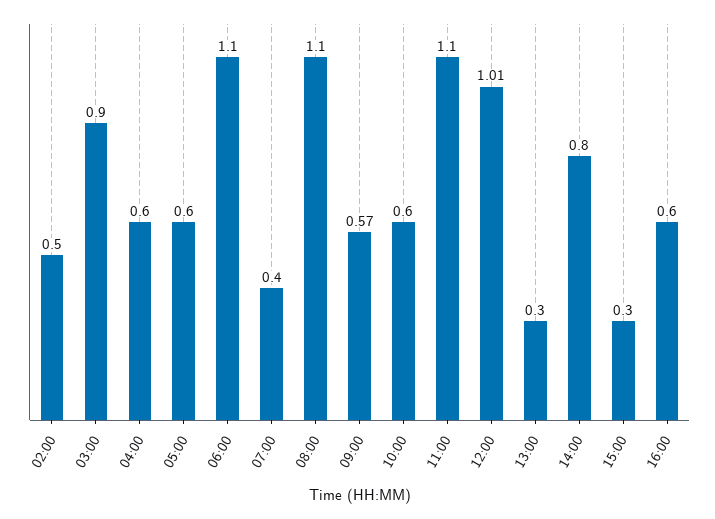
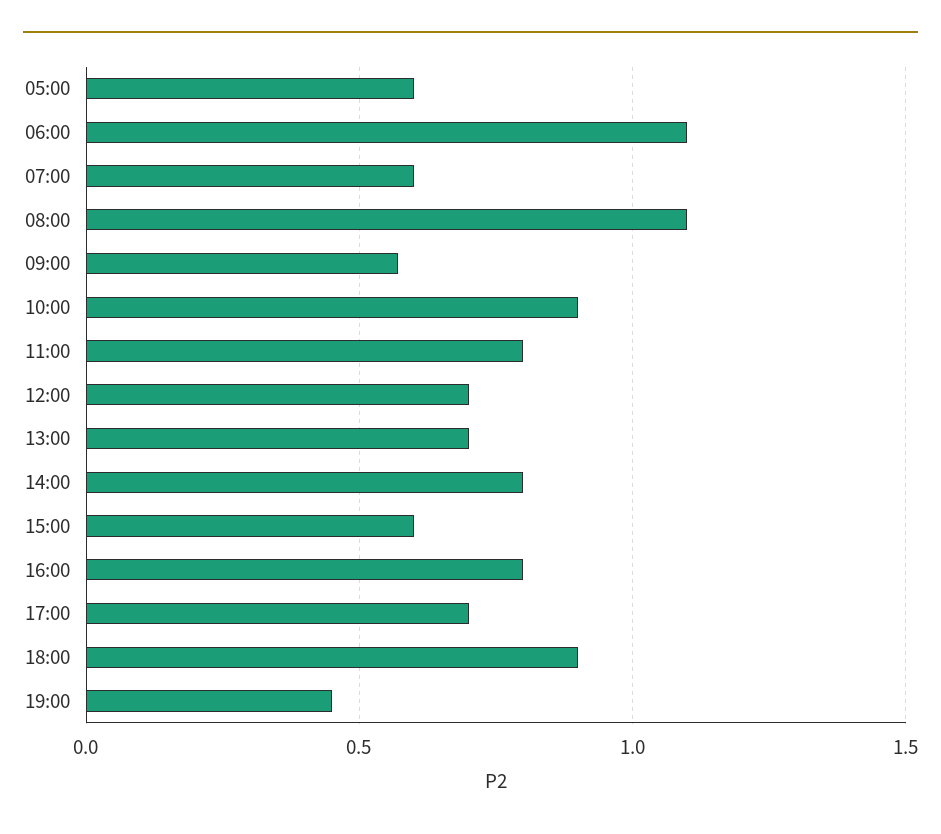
02:00: 0.5 -> none
03:00: 0.9 -> none
04:00: 0.6 -> none
07:00: 0.4 -> 0.6
10:00: 0.6 -> 0.9
11:00: 1.1 -> 0.8
12:00: 1.01 -> 0.7
13:00: 0.3 -> 0.7
15:00: 0.3 -> 0.6
16:00: 0.6 -> 0.8
17:00: none -> 0.7
18:00: none -> 0.9
19:00: none -> 0.45

